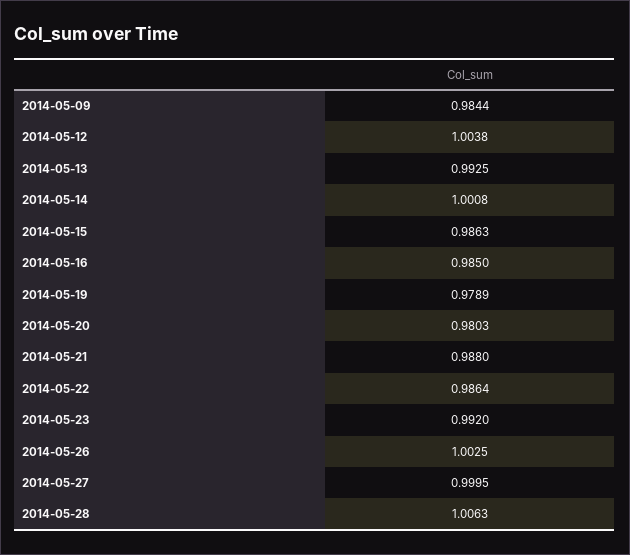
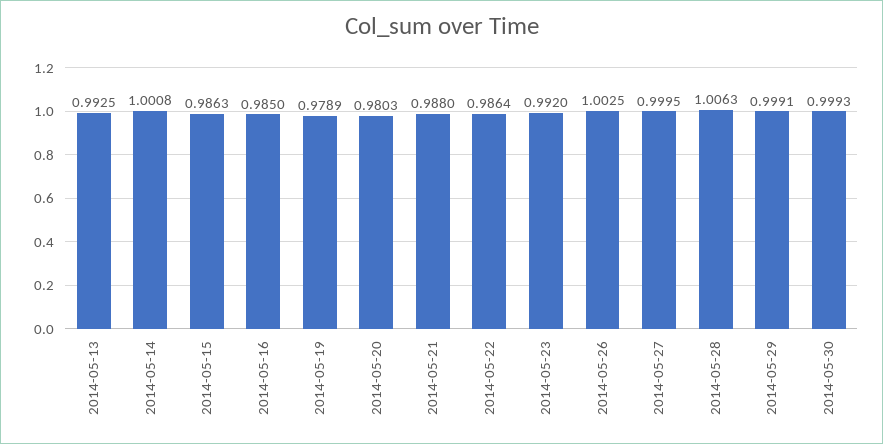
2014-05-09: 0.9844 -> none
2014-05-12: 1.0038 -> none
2014-05-29: none -> 0.9991
2014-05-30: none -> 0.9993

